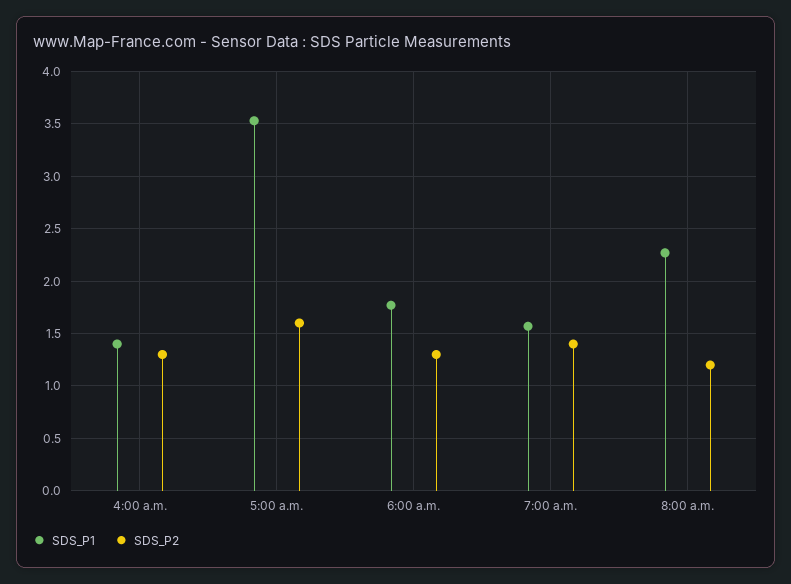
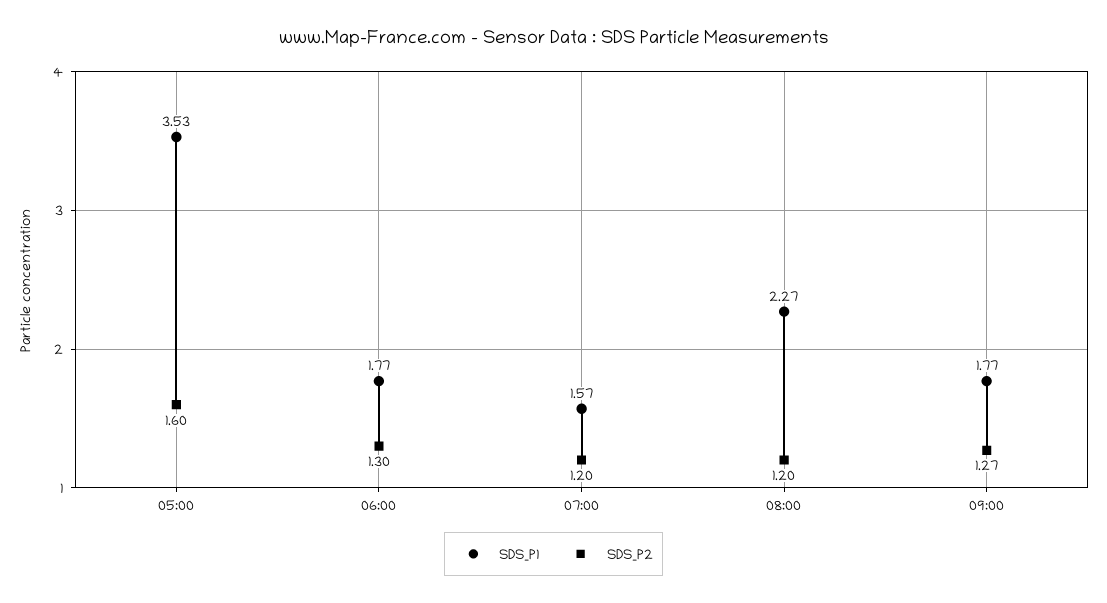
SDS_P1, 4:00 a.m.: 1.4 -> none
SDS_P2, 4:00 a.m.: 1.3 -> none
SDS_P2, 7:00 a.m.: 1.4 -> 1.2
SDS_P1, 09:00: none -> 1.77
SDS_P2, 09:00: none -> 1.27

